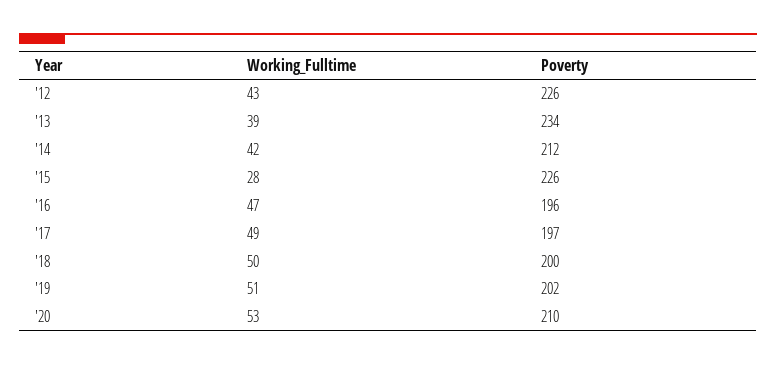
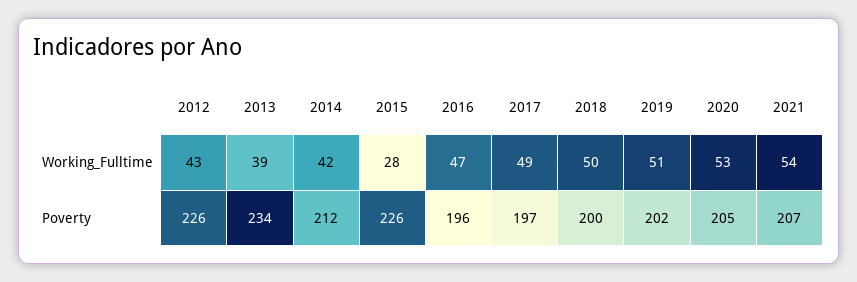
Poverty, '20: 210 -> 205
Working_Fulltime, 2021: none -> 54
Poverty, 2021: none -> 207

